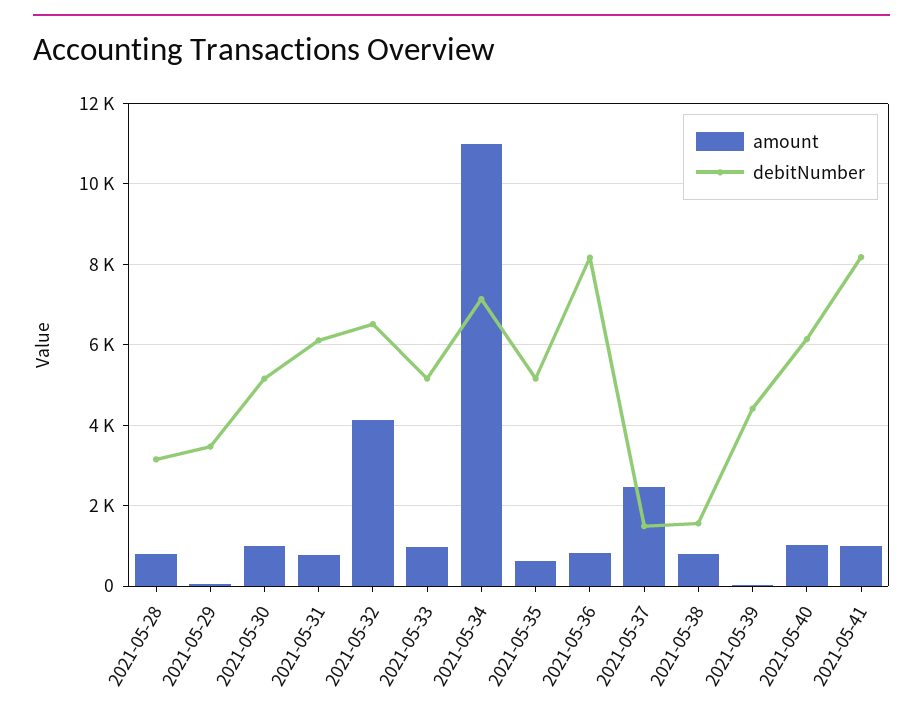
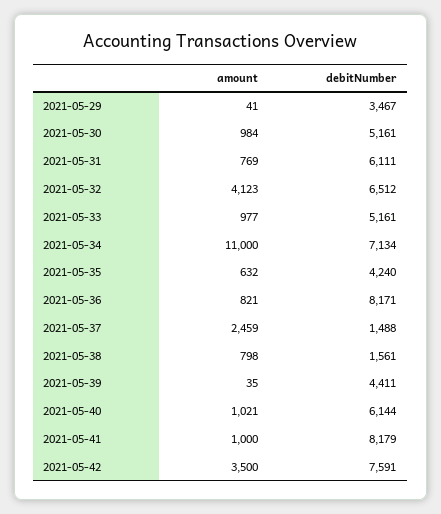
amount, 2021-05-28: 800 -> none
debitNumber, 2021-05-28: 3200 -> none
debitNumber, 2021-05-35: 5200 -> 4240
amount, 2021-05-42: none -> 3500
debitNumber, 2021-05-42: none -> 7591

